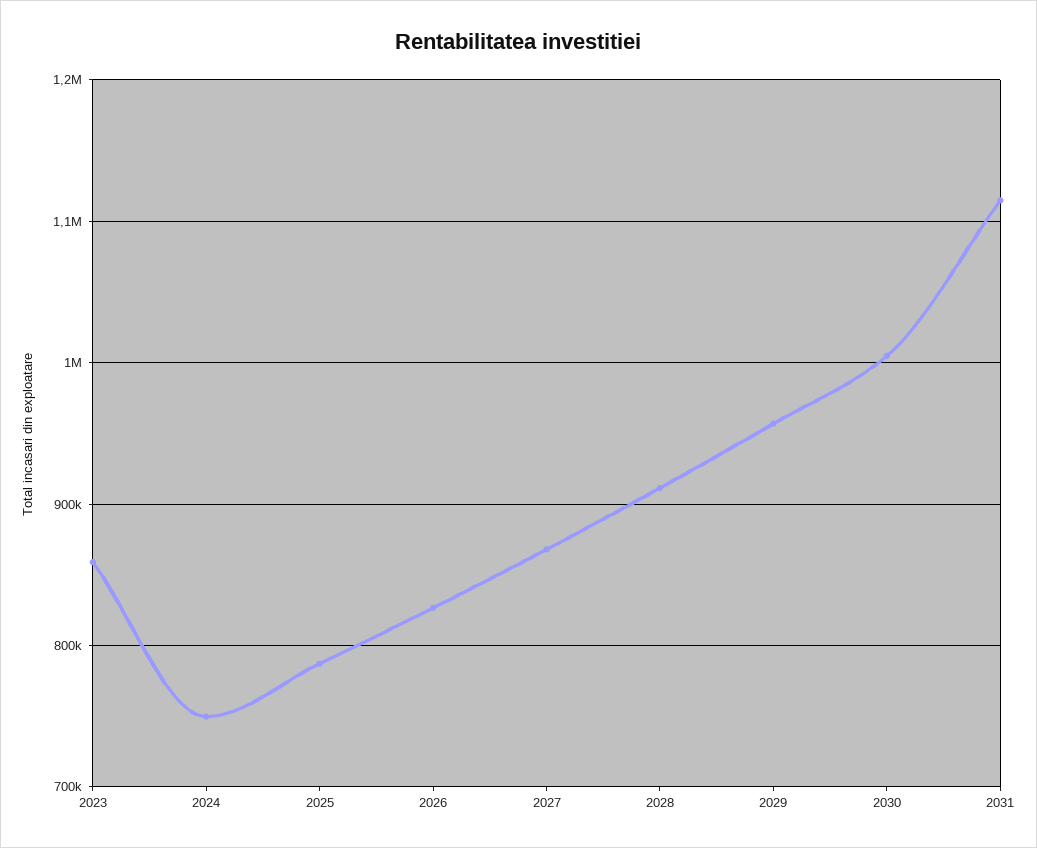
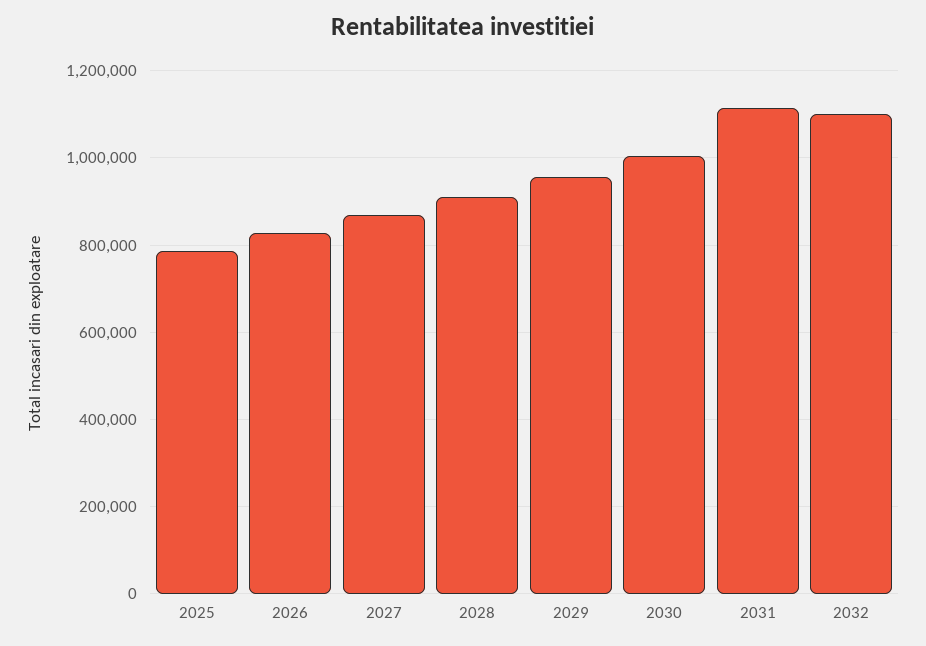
2023: 860000 -> none
2024: 750000 -> none
2032: none -> 1100000

